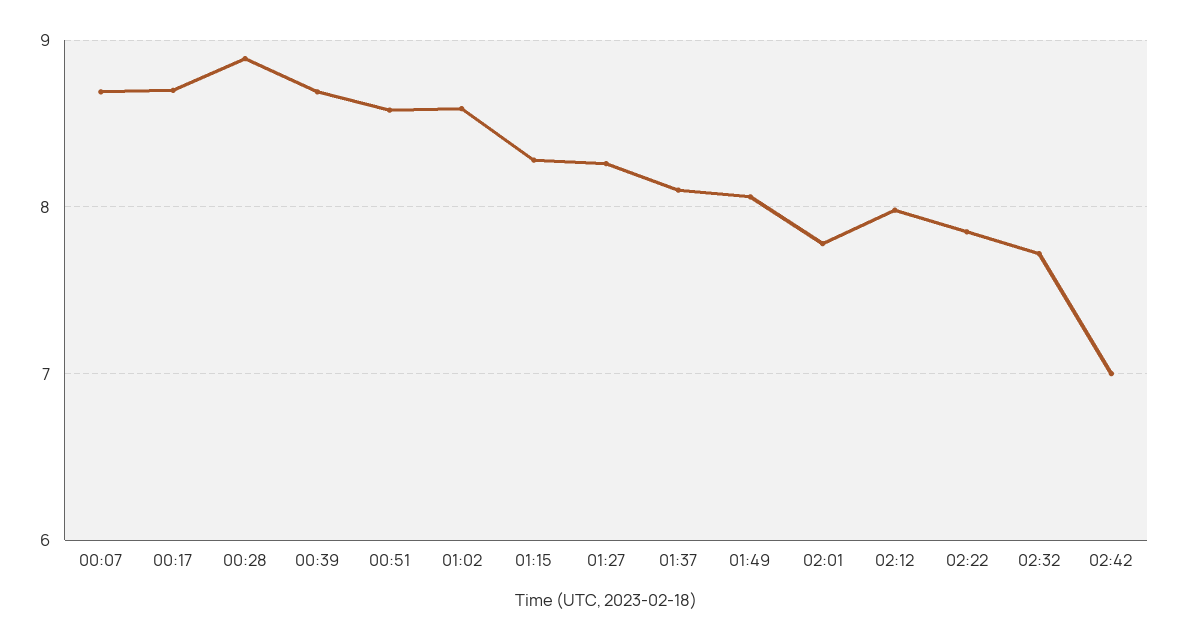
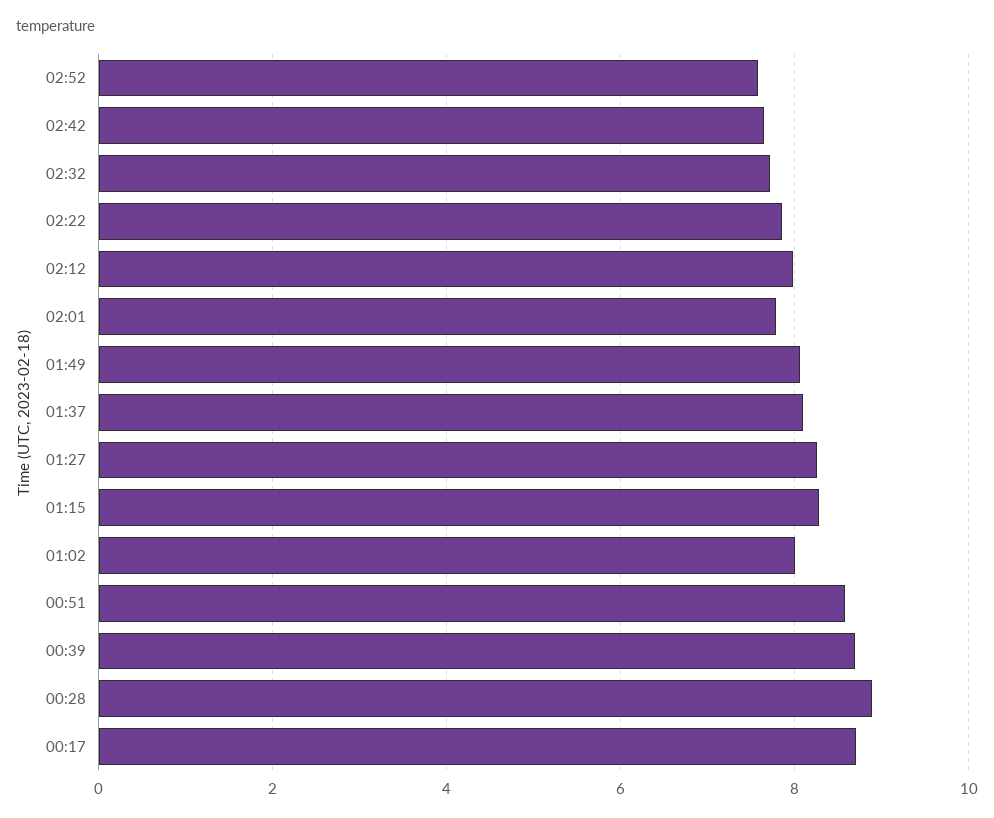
00:07: 8.7 -> none
01:02: 8.6 -> 8
02:42: 7 -> 7.6
02:52: none -> 7.6

